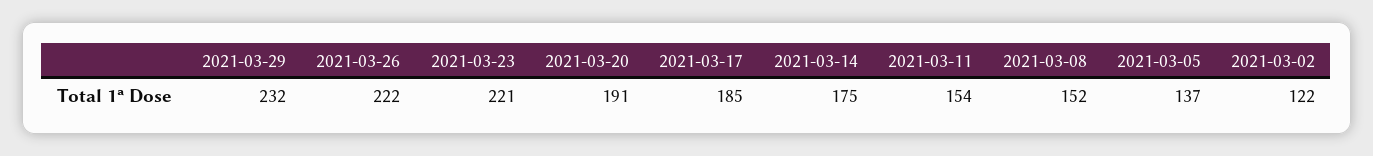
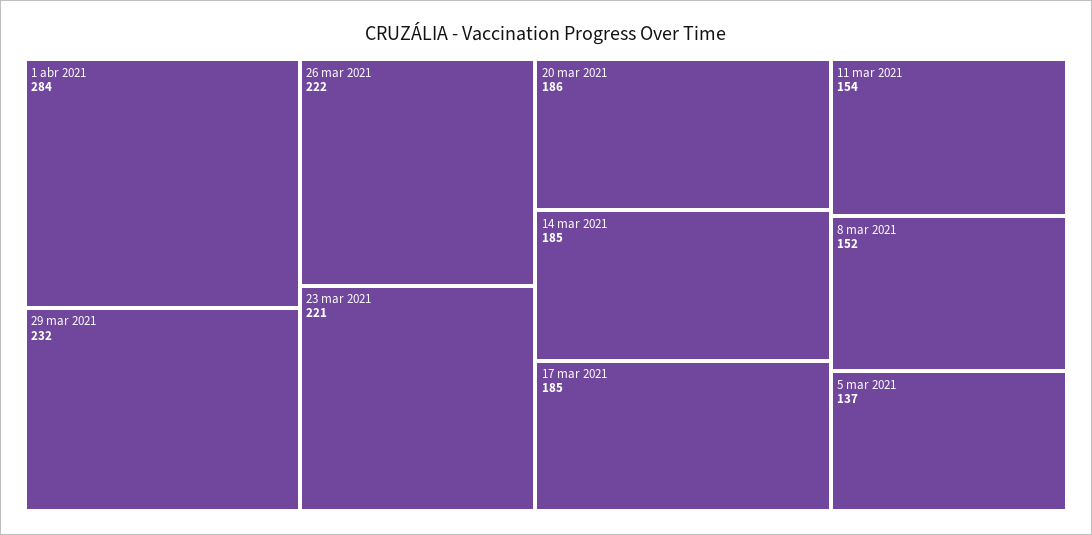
2021-03-20: 191 -> 186
2021-03-14: 175 -> 185
2021-03-02: 122 -> none
1 abr 2021: none -> 284

